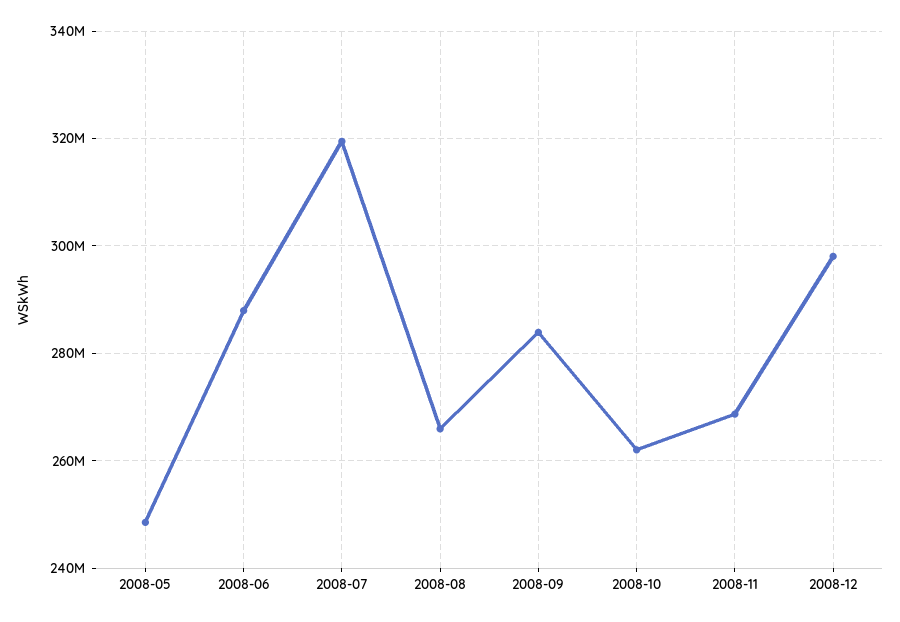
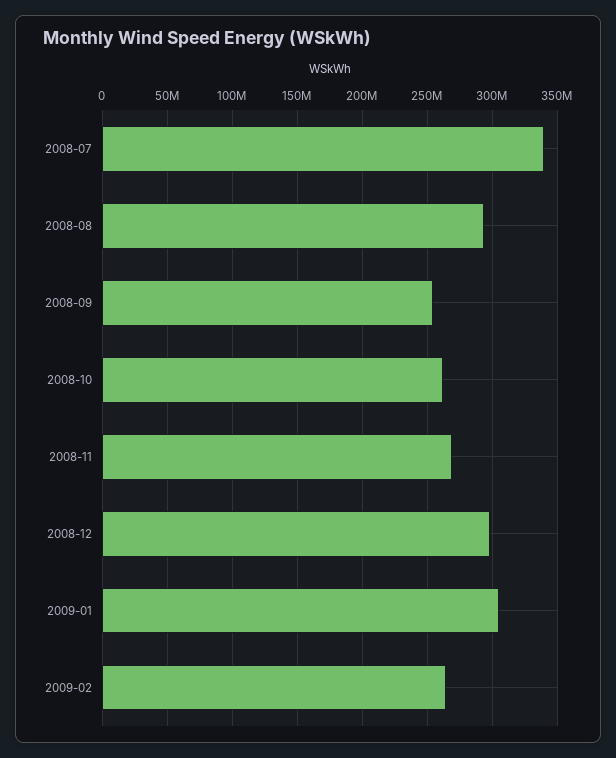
2008-05: 248000000 -> none
2008-06: 288000000 -> none
2008-07: 320000000 -> 340000000
2008-08: 266000000 -> 295000000
2008-09: 284000000 -> 255000000
2009-01: none -> 305000000
2009-02: none -> 265000000

